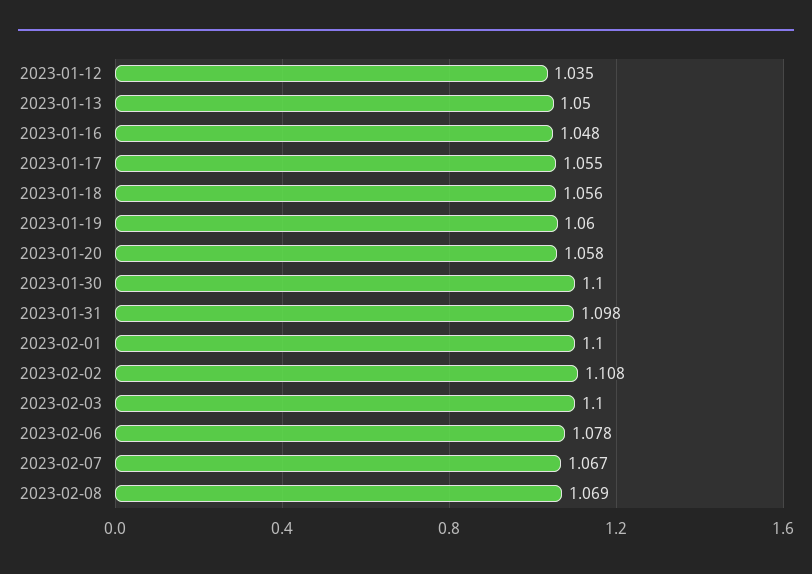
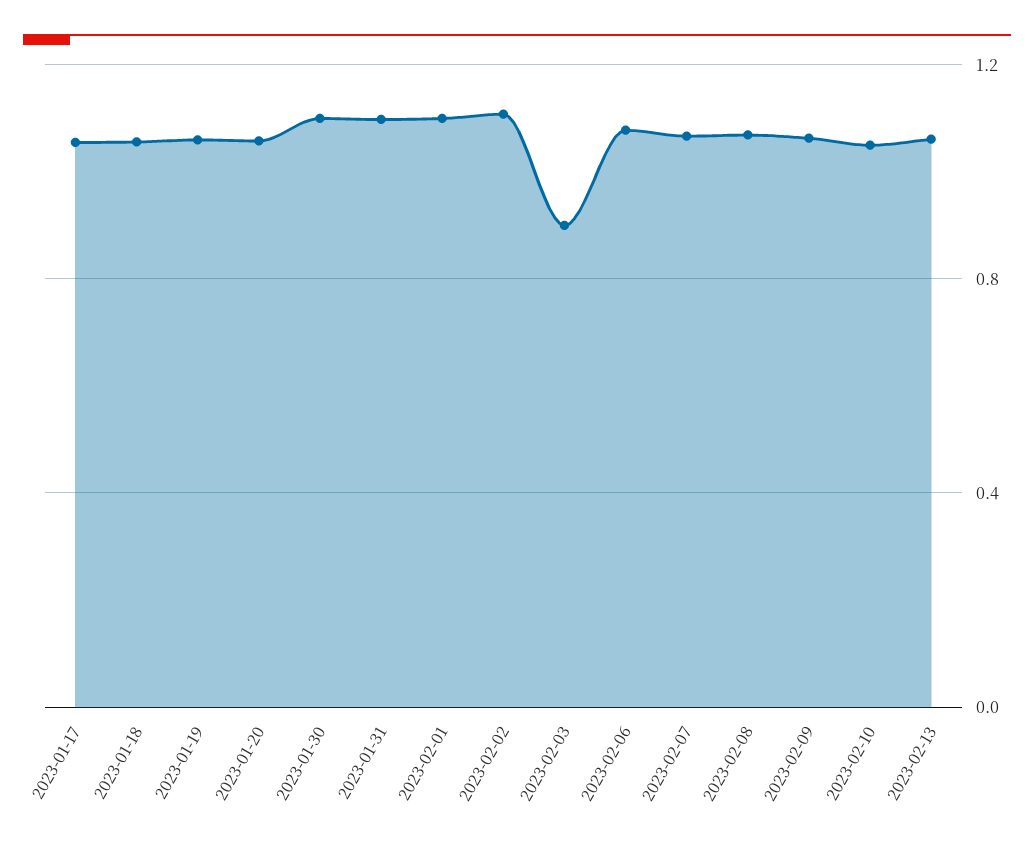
2023-01-12: 1.035 -> none
2023-01-13: 1.05 -> none
2023-01-16: 1.048 -> none
2023-02-03: 1.1 -> 0.9
2023-02-09: none -> 1.05
2023-02-10: none -> 1.05
2023-02-13: none -> 1.05

